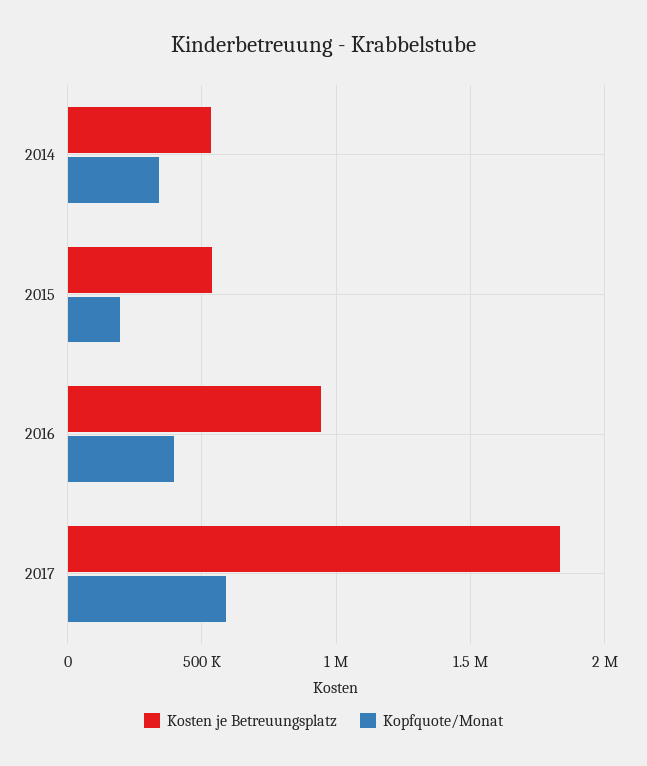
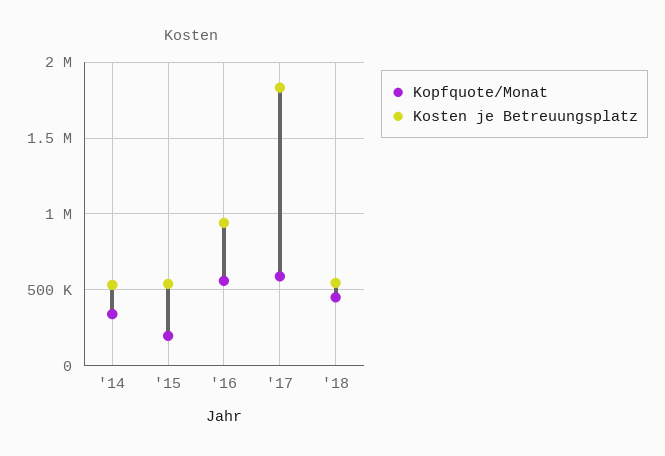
Kopfquote/Monat, 2016: 400000 -> 550000
Kopfquote/Monat, '18: none -> 450000
Kosten je Betreuungsplatz, '18: none -> 550000

